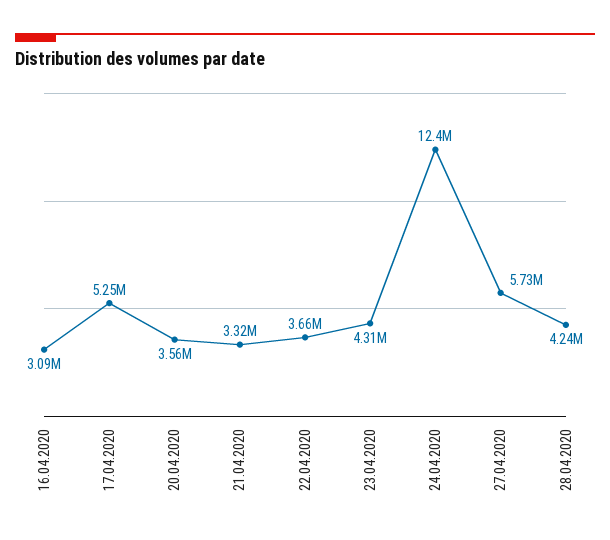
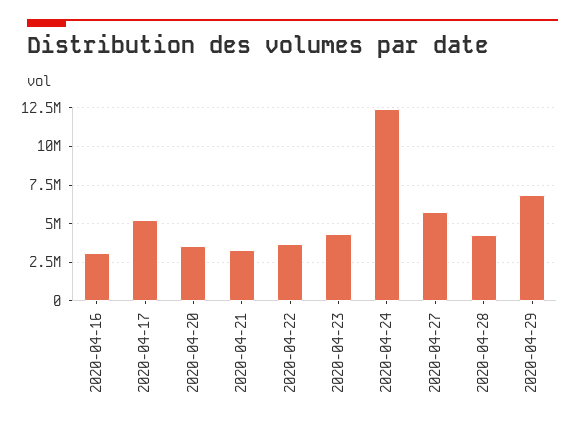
2020-04-29: none -> 7000000

